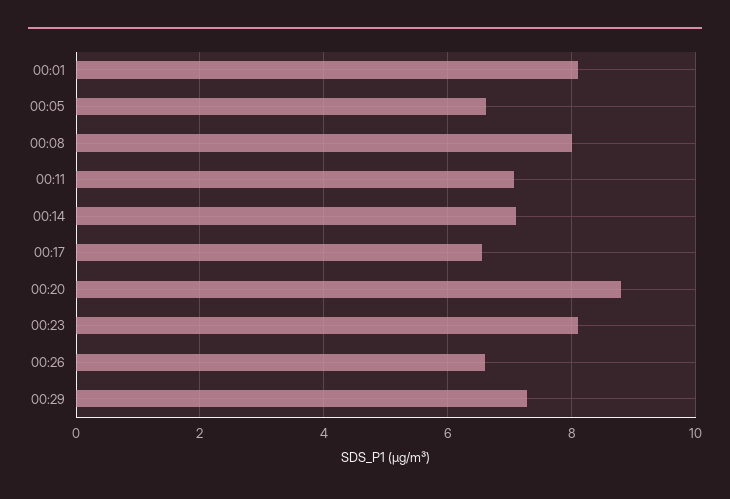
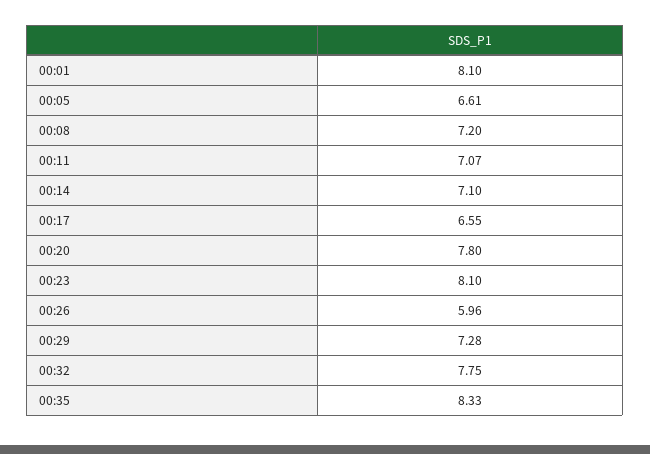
00:08: 8 -> 7.2
00:20: 8.8 -> 7.8
00:26: 6.6 -> 5.96
00:32: none -> 7.75
00:35: none -> 8.33

